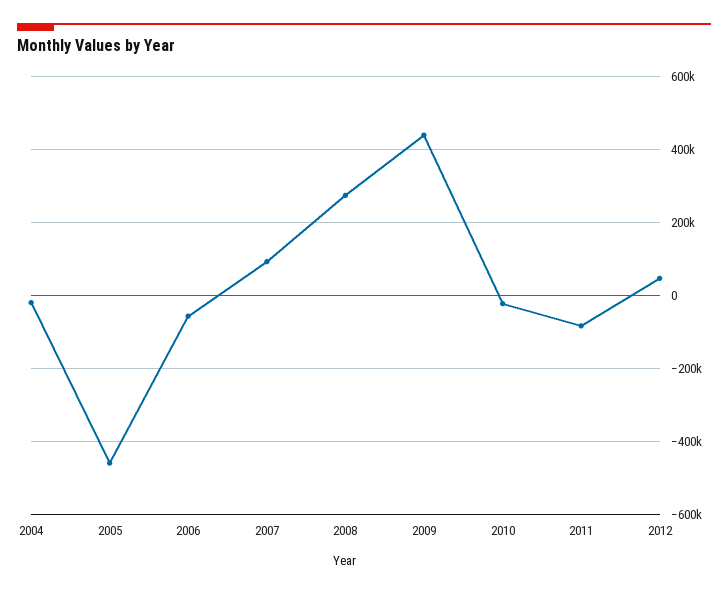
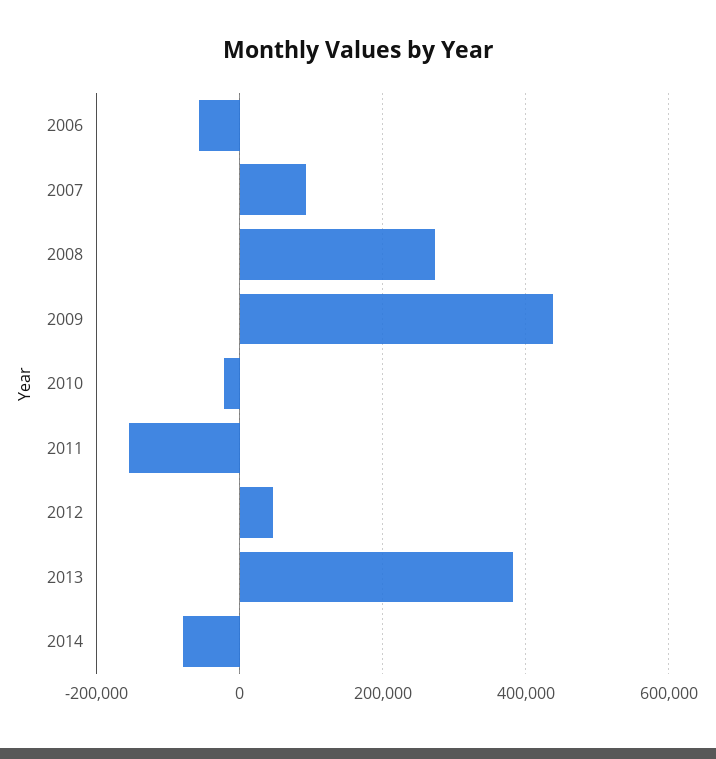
2004: -20000 -> none
2005: -460000 -> none
2011: -80000 -> -160000
2013: none -> 380000
2014: none -> -80000

